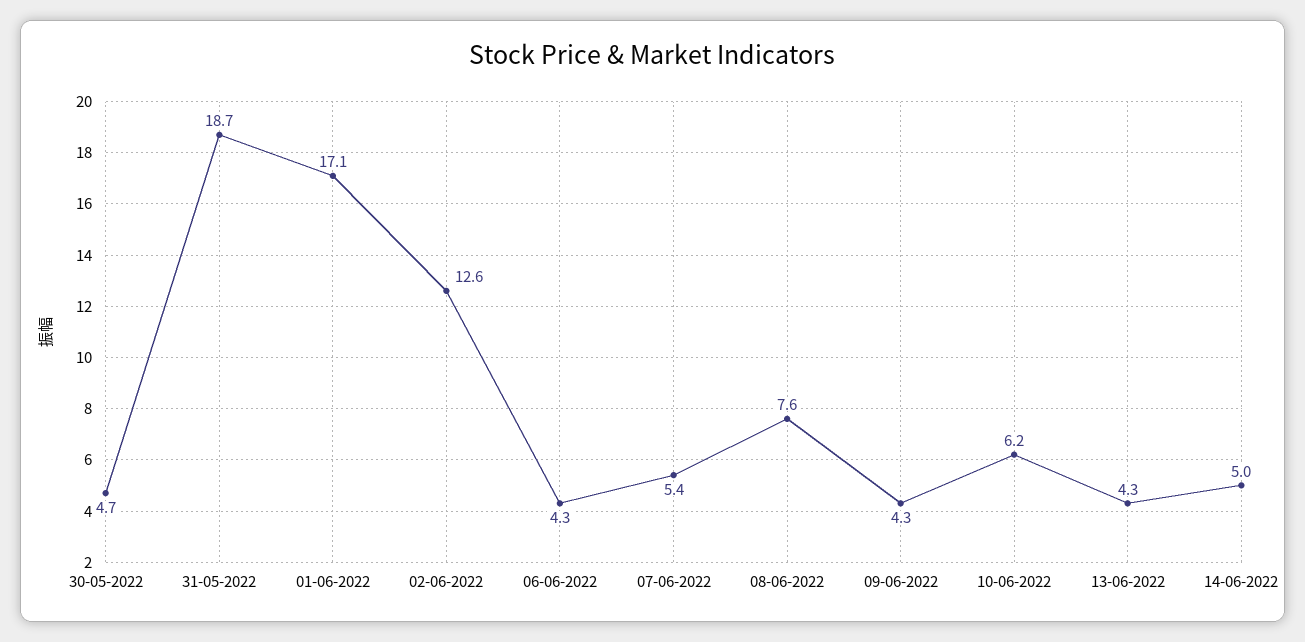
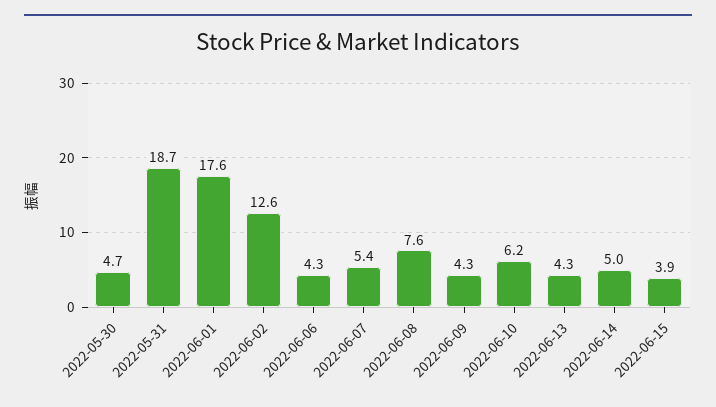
01-06-2022: 17.1 -> 17.6
2022-06-15: none -> 3.9

